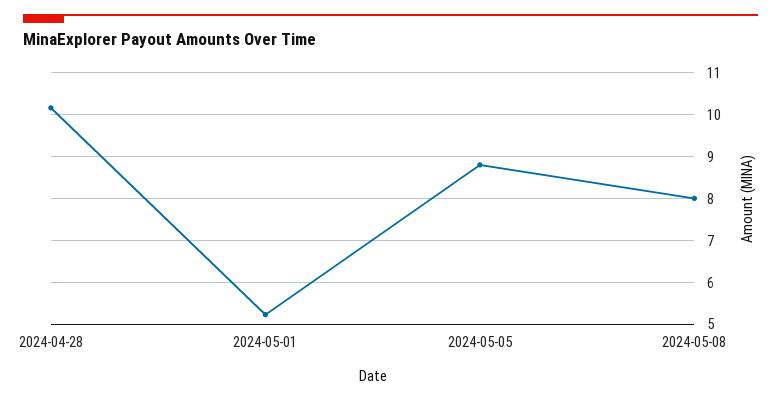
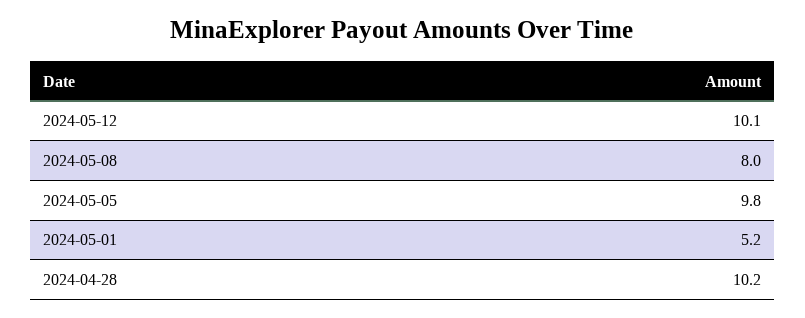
2024-05-05: 8.8 -> 9.8
2024-05-12: none -> 10.1

